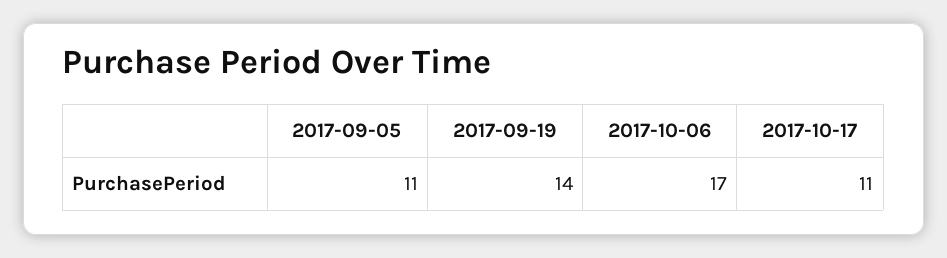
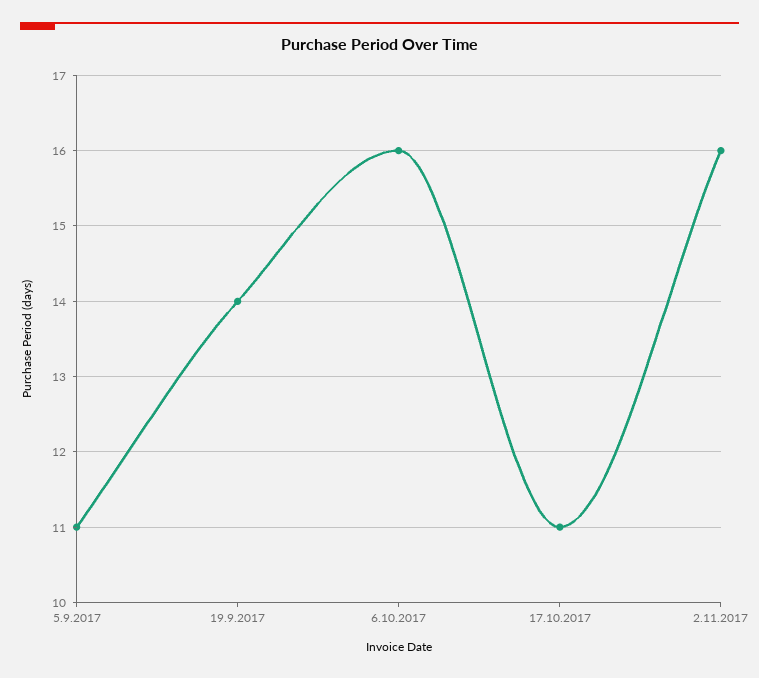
2017-10-06: 17 -> 16
2.11.2017: none -> 16

